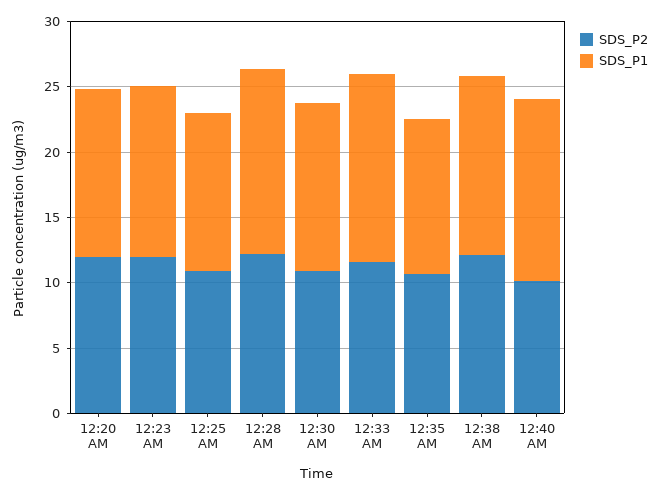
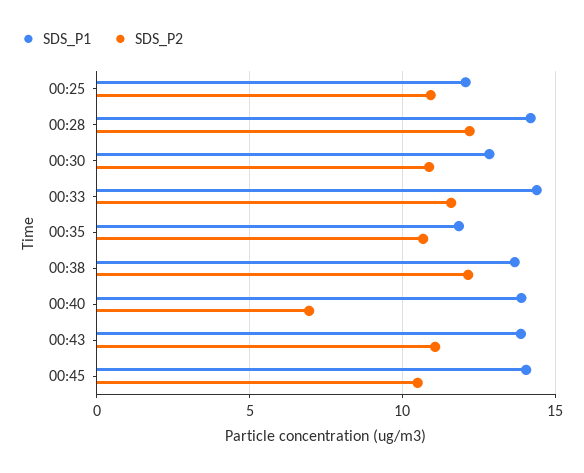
SDS_P2, 12:20 AM: 12 -> none
SDS_P1, 12:20 AM: 13 -> none
SDS_P2, 12:23 AM: 12 -> none
SDS_P1, 12:23 AM: 13 -> none
SDS_P2, 12:40 AM: 10 -> 7
SDS_P1, 00:43: none -> 14
SDS_P2, 00:43: none -> 11
SDS_P1, 00:45: none -> 14
SDS_P2, 00:45: none -> 10.5

